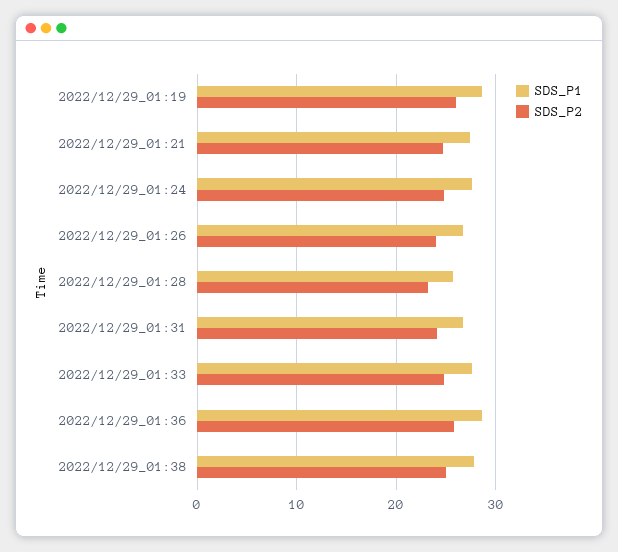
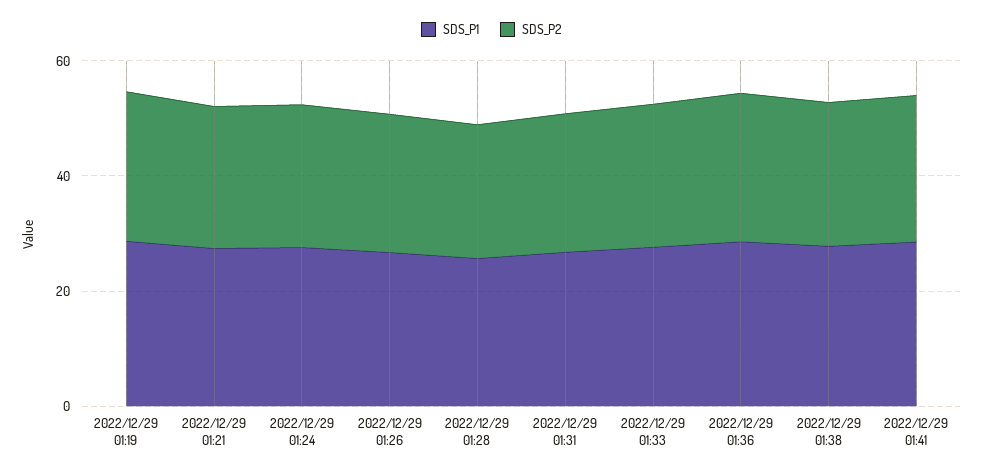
SDS_P1, 2022/12/29 01:41: none -> 30
SDS_P2, 2022/12/29 01:41: none -> 25

